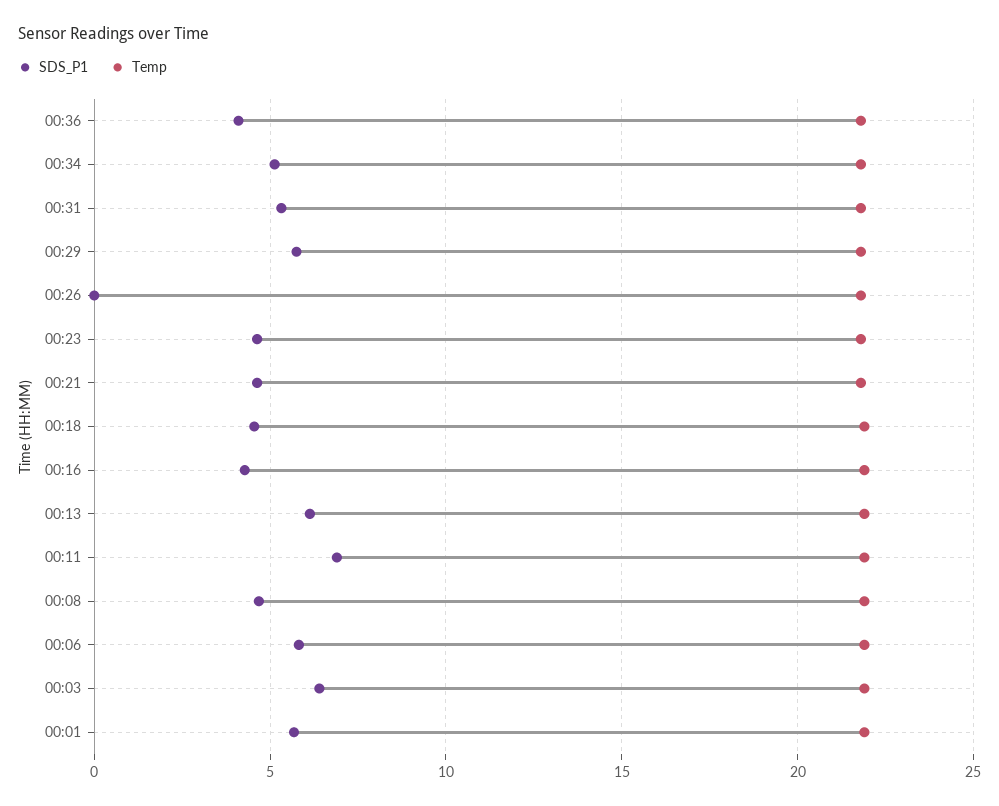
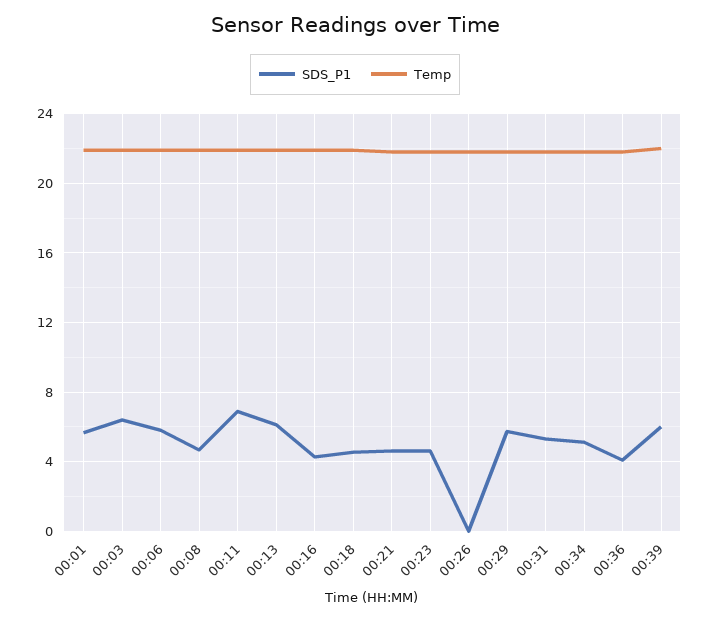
SDS_P1, 00:39: none -> 6
Temp, 00:39: none -> 22

